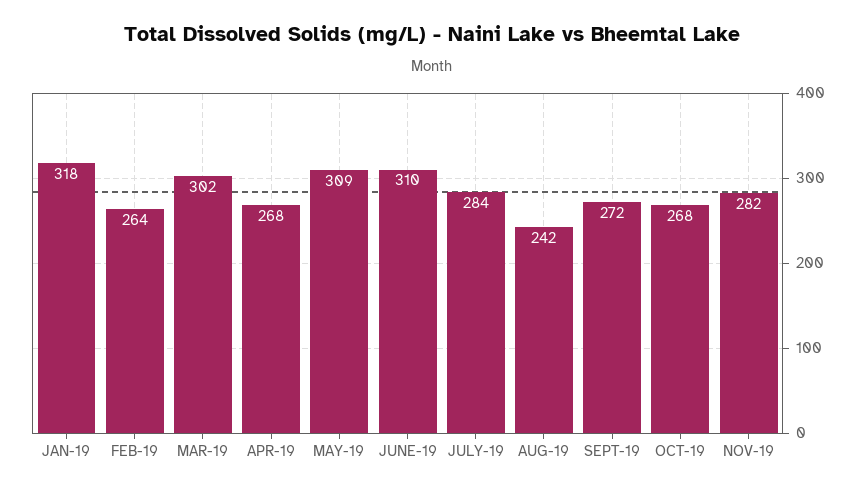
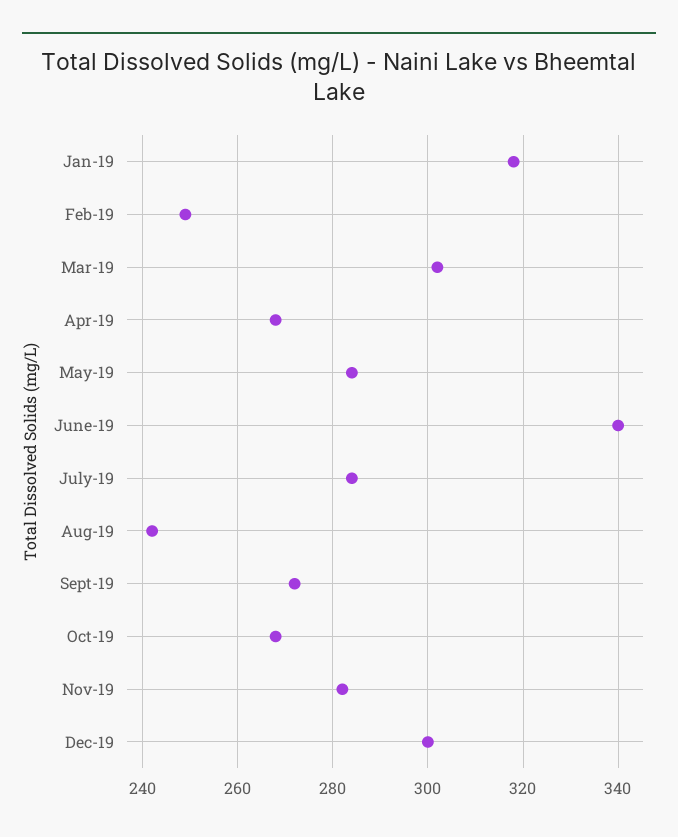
FEB-19: 264 -> 250
MAY-19: 309 -> 285
JUNE-19: 310 -> 340
Dec-19: none -> 300

